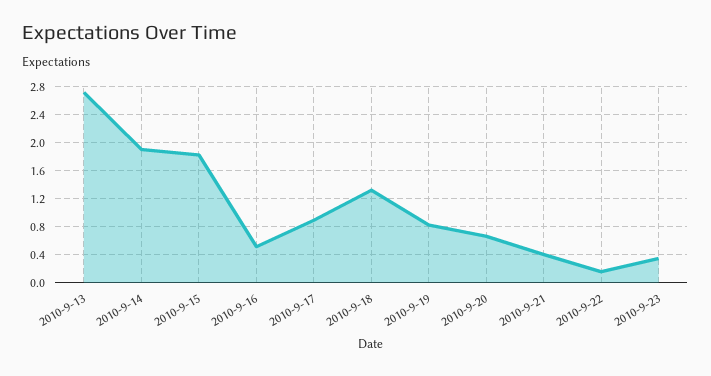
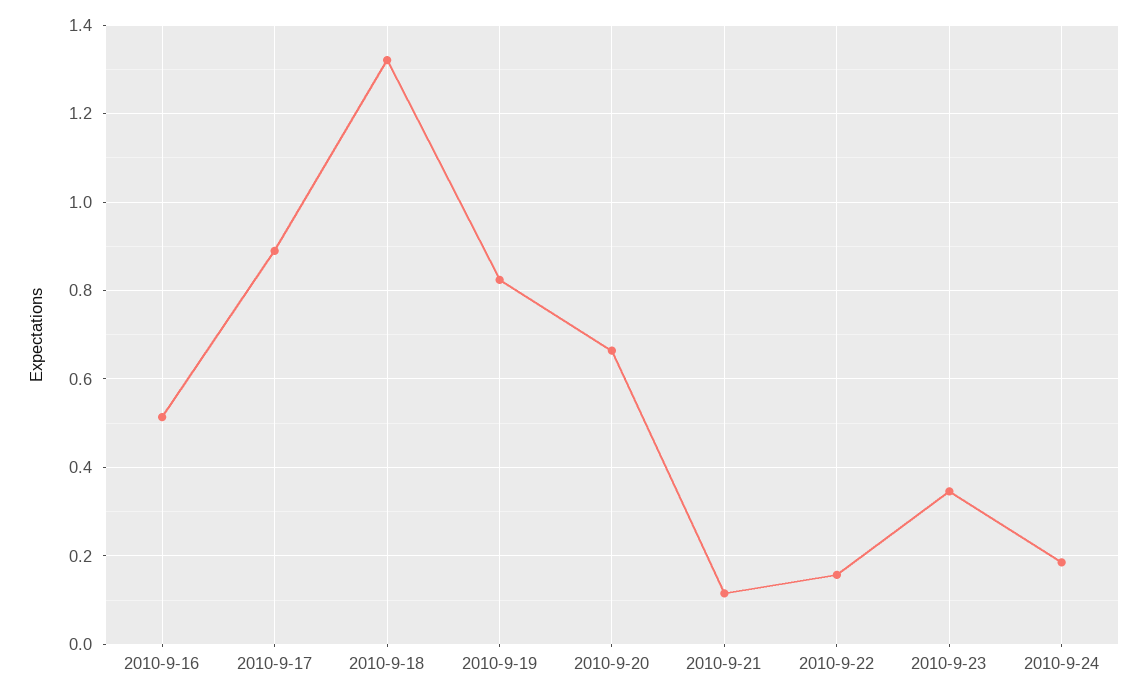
2010-9-13: 2.7 -> none
2010-9-14: 1.9 -> none
2010-9-15: 1.8 -> none
2010-9-21: 0.4 -> 0.12
2010-9-24: none -> 0.18

